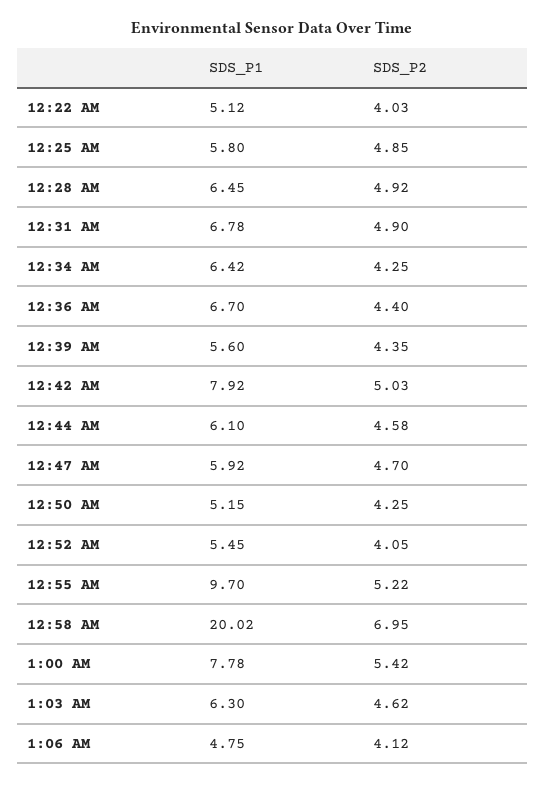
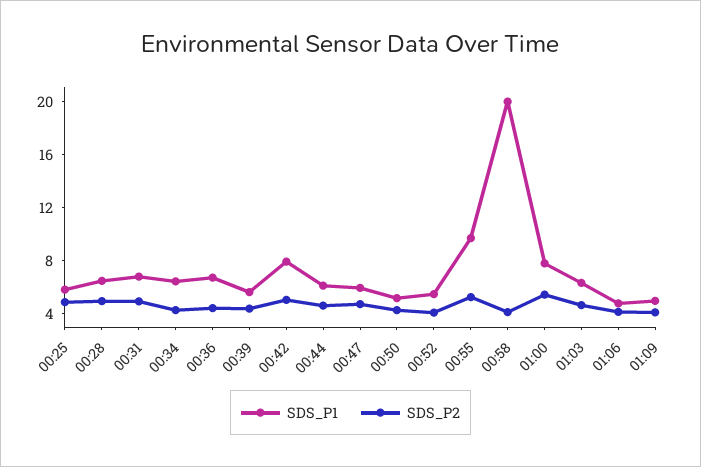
SDS_P1, 12:22 AM: 5.12 -> none
SDS_P2, 12:22 AM: 4.03 -> none
SDS_P2, 12:58 AM: 6.95 -> 4
SDS_P1, 01:09: none -> 5
SDS_P2, 01:09: none -> 4

